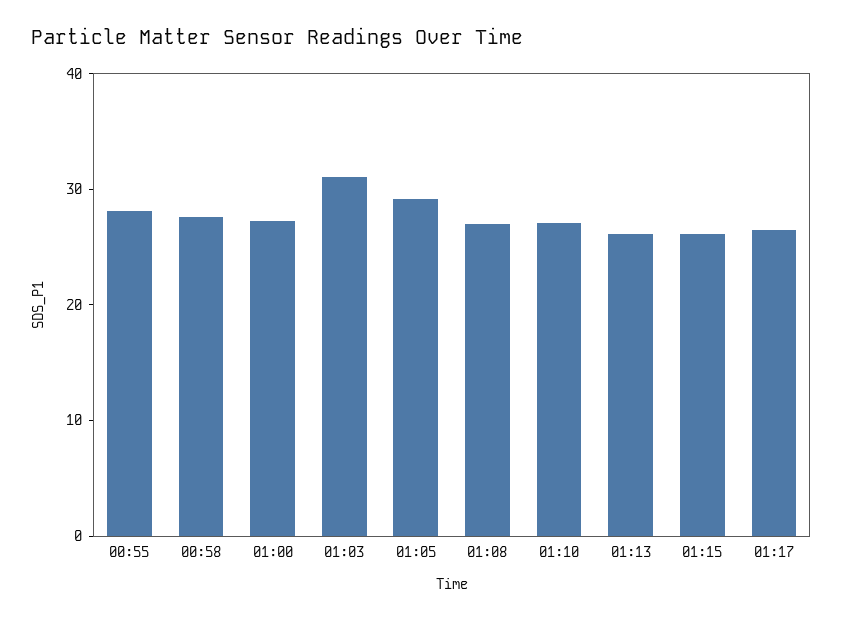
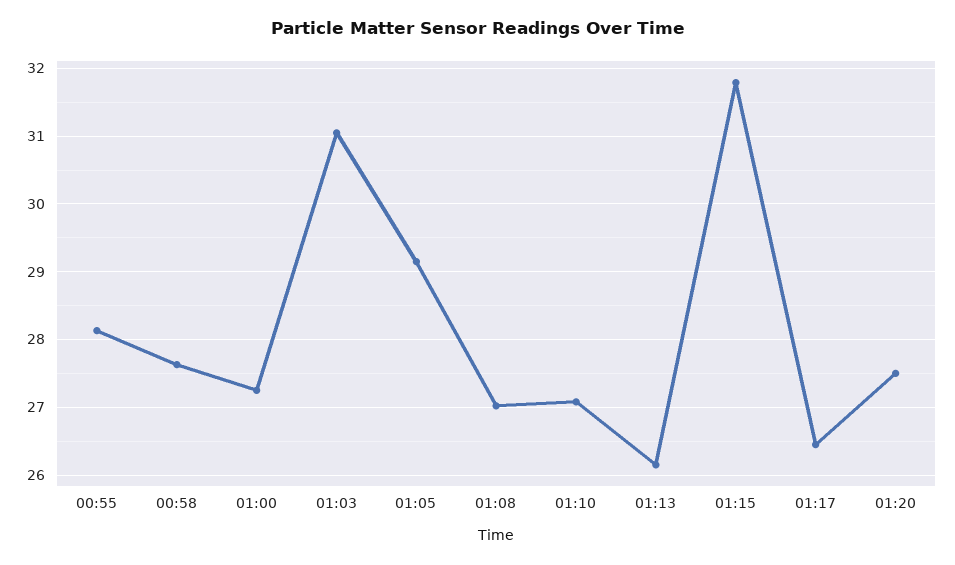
01:15: 26 -> 31.8
01:20: none -> 27.5

